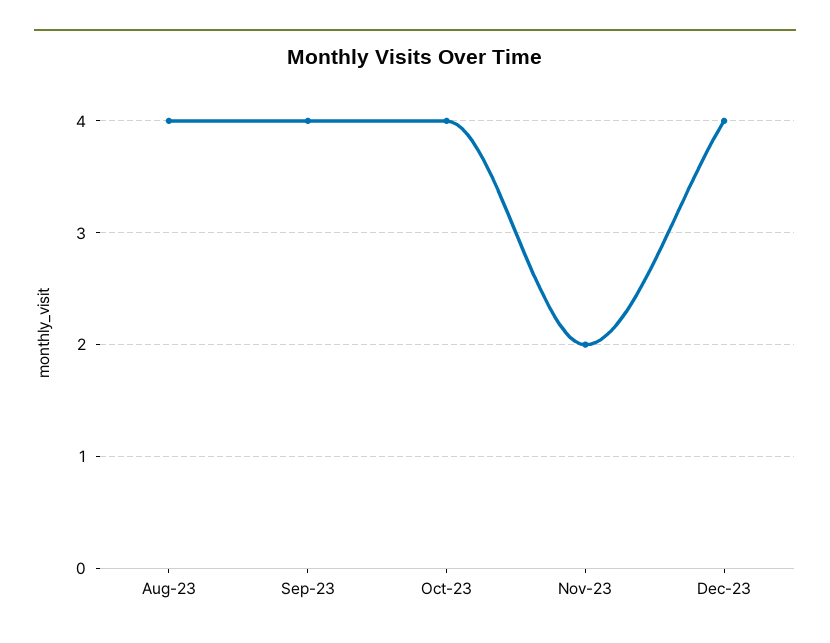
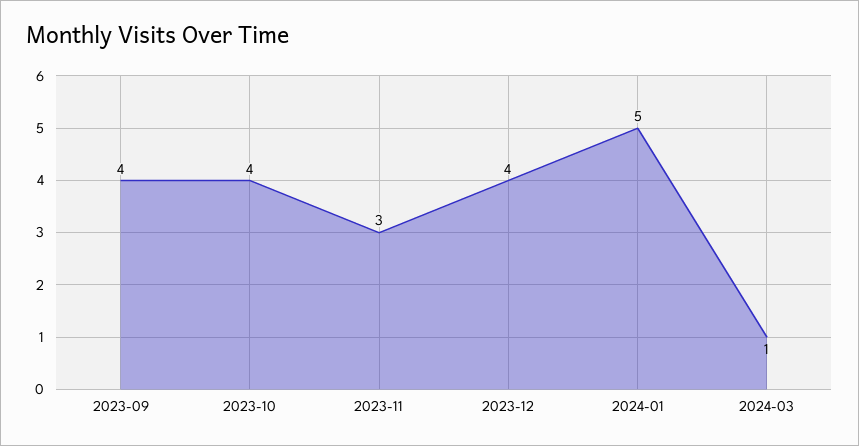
Aug-23: 4 -> none
Nov-23: 2 -> 3
2024-01: none -> 5
2024-03: none -> 1

